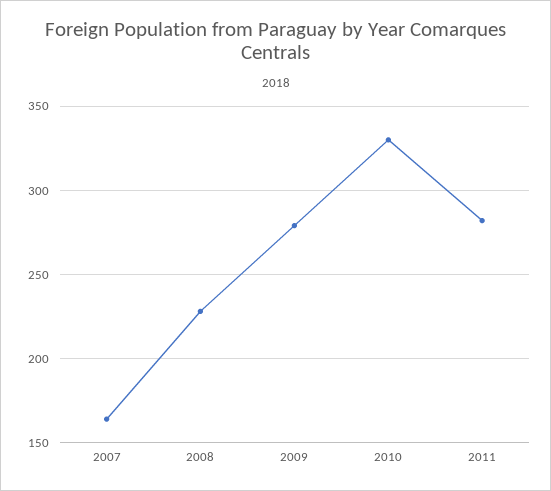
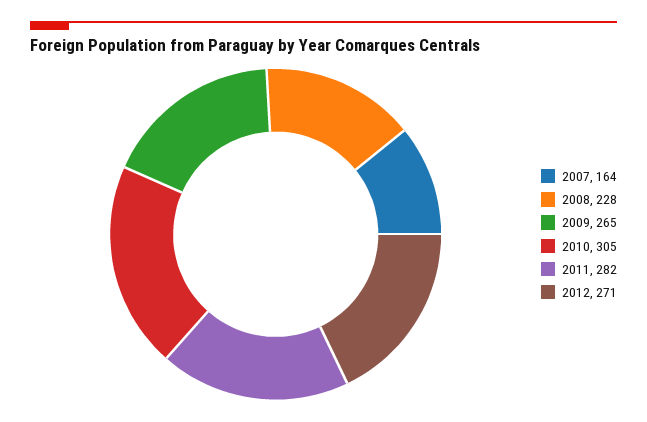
2009: 280 -> 265
2010: 330 -> 305
2012: none -> 271

